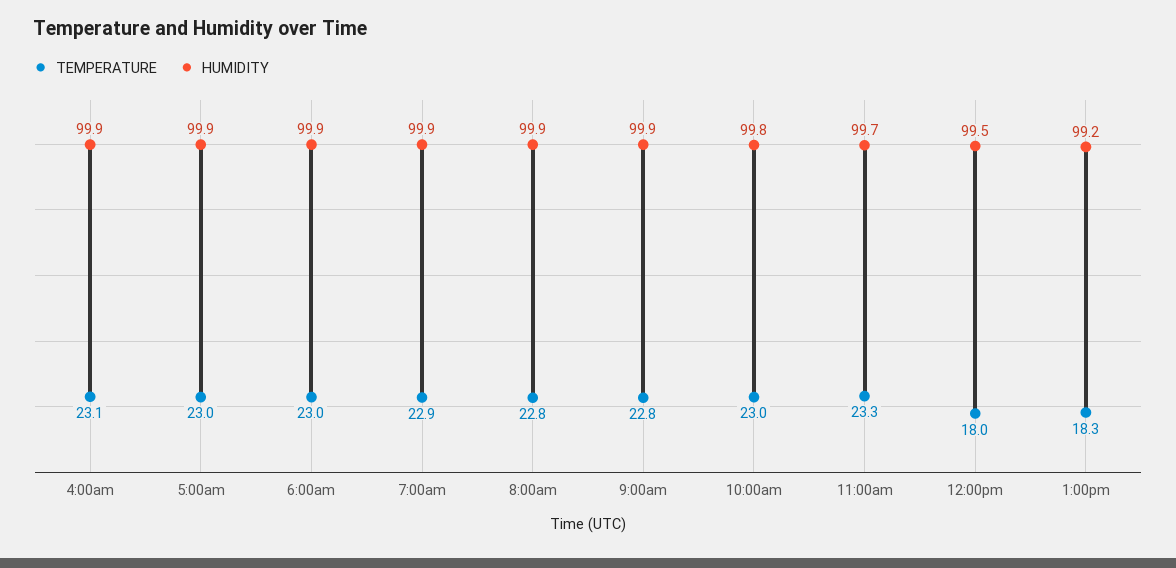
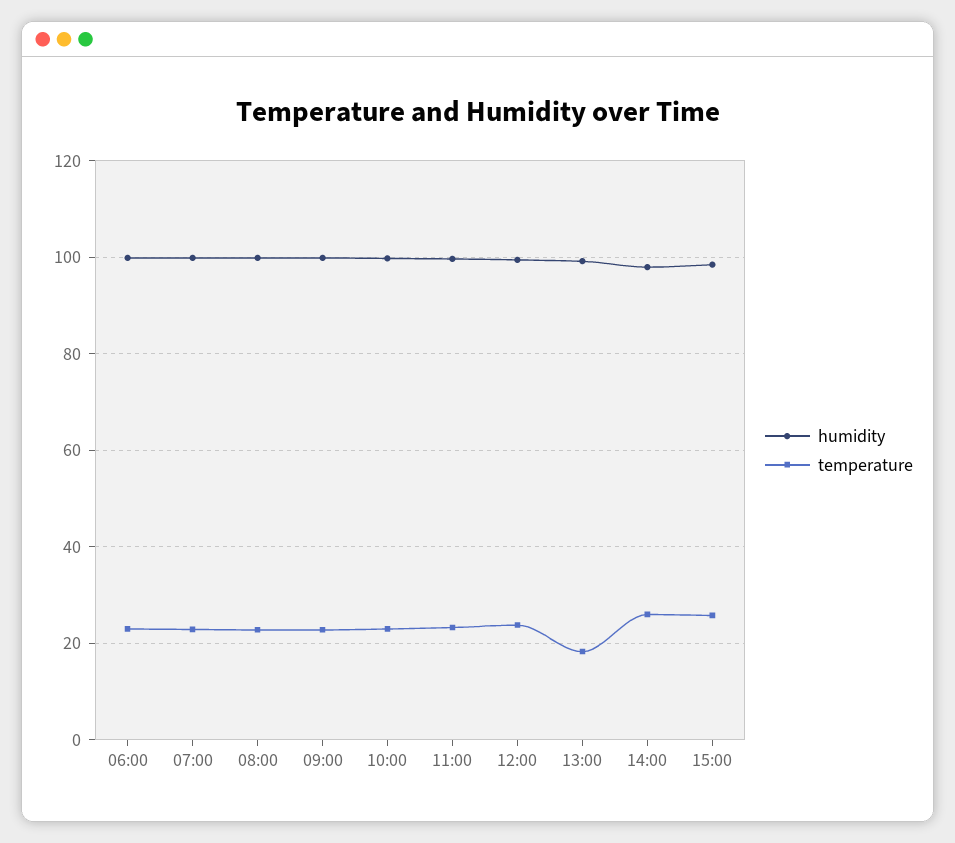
TEMPERATURE, 4:00am: 23.1 -> none
HUMIDITY, 4:00am: 99.9 -> none
TEMPERATURE, 5:00am: 23 -> none
HUMIDITY, 5:00am: 99.9 -> none
TEMPERATURE, 12:00pm: 18 -> 24
HUMIDITY, 14:00: none -> 98
TEMPERATURE, 14:00: none -> 26
HUMIDITY, 15:00: none -> 98
TEMPERATURE, 15:00: none -> 26

